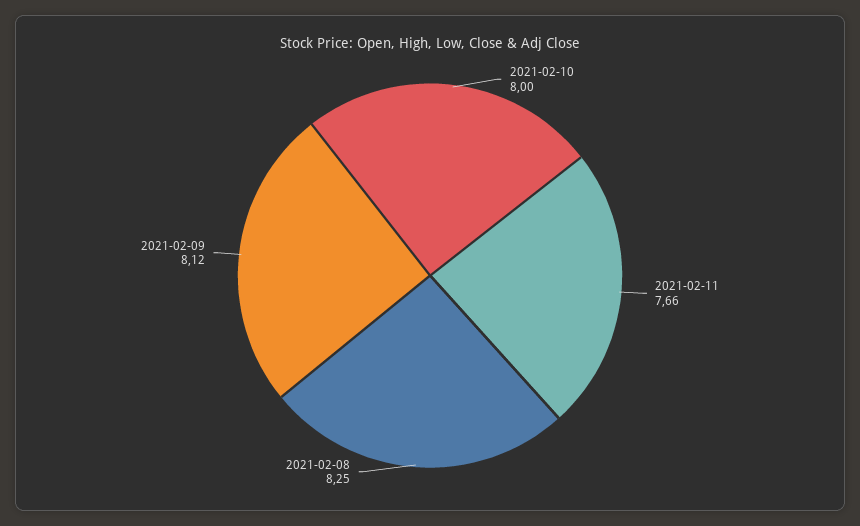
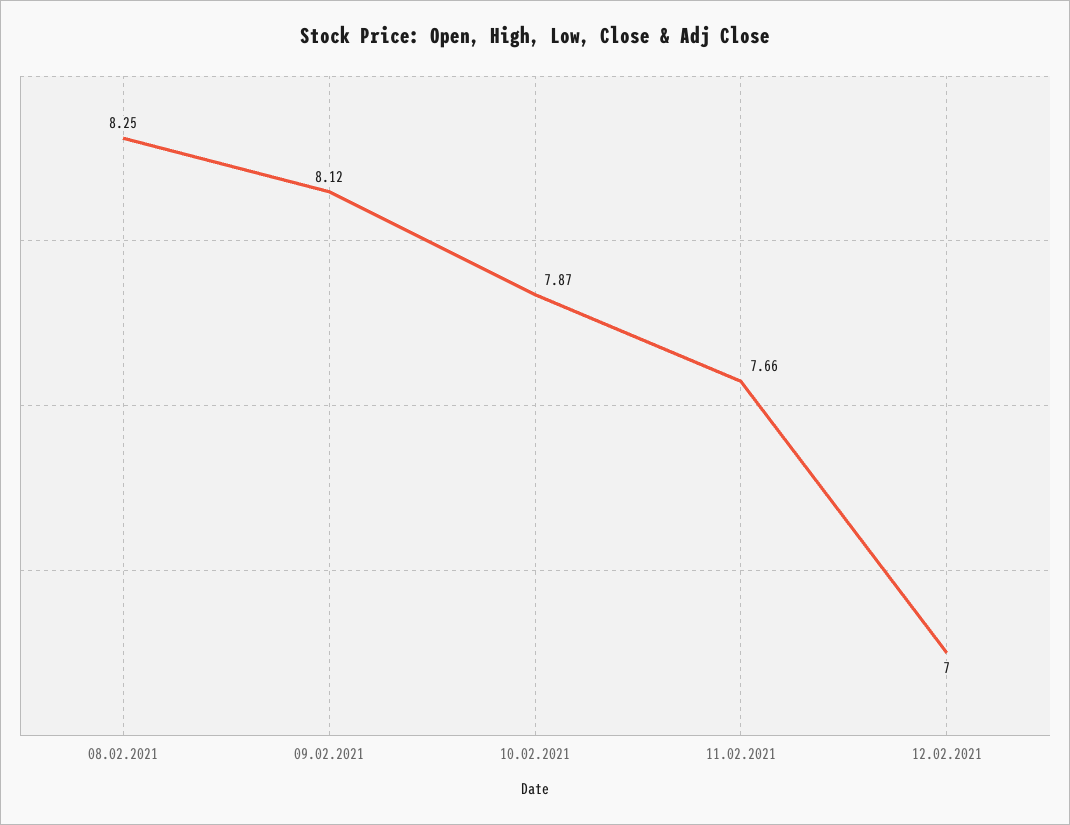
2021-02-10: 8 -> 7.87
12.02.2021: none -> 7

